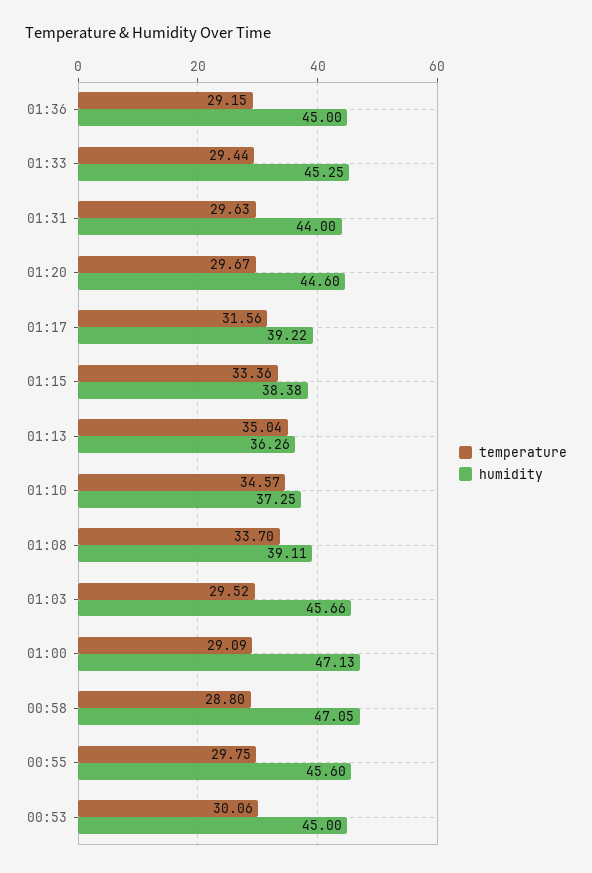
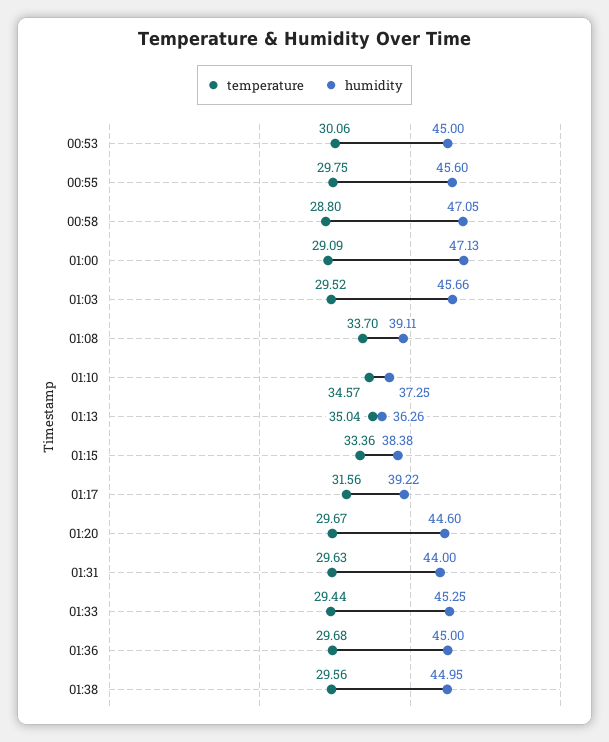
temperature, 01:36: 29.15 -> 29.68
temperature, 01:38: none -> 29.56
humidity, 01:38: none -> 44.95

